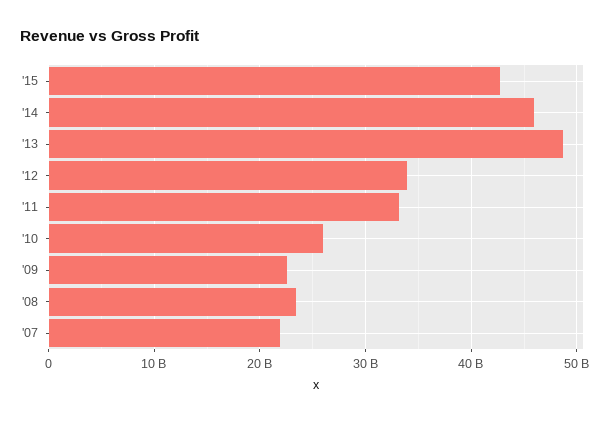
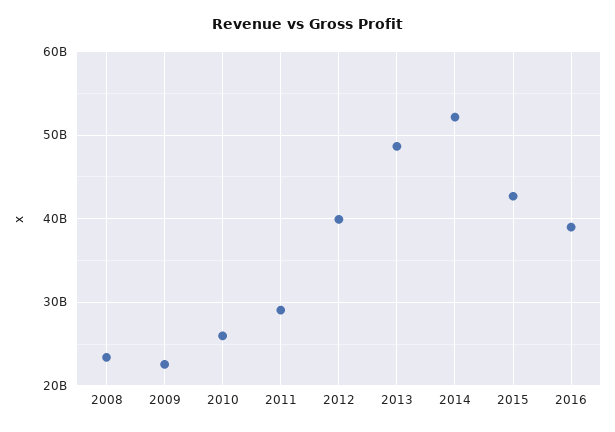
'14: 46000000000 -> 52000000000
'12: 34000000000 -> 40000000000
'11: 33000000000 -> 29000000000
'07: 22000000000 -> none
2016: none -> 39000000000

